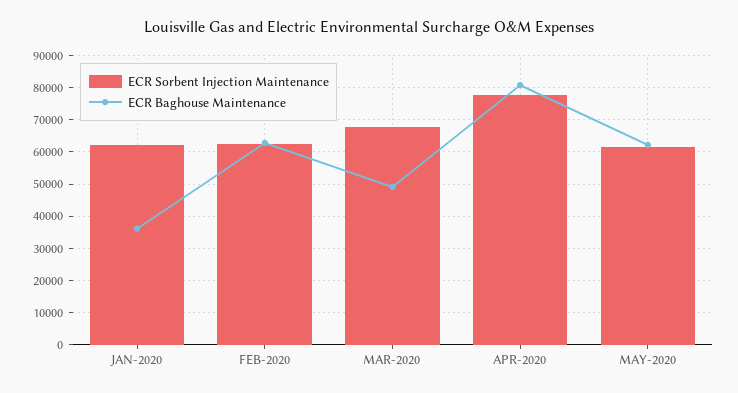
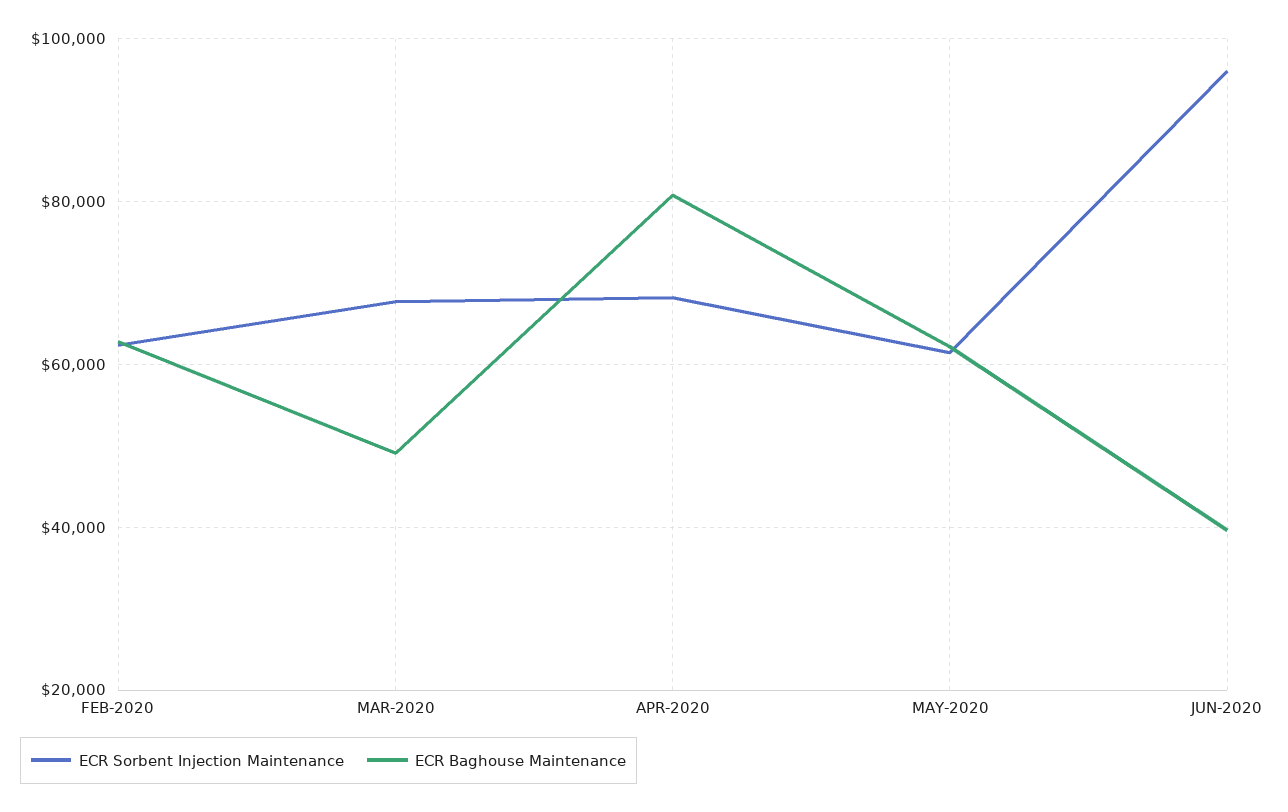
ECR Sorbent Injection Maintenance, JAN-2020: 62000 -> none
ECR Baghouse Maintenance, JAN-2020: 36000 -> none
ECR Sorbent Injection Maintenance, APR-2020: 78000 -> 68000
ECR Sorbent Injection Maintenance, JUN-2020: none -> 96000
ECR Baghouse Maintenance, JUN-2020: none -> 40000

